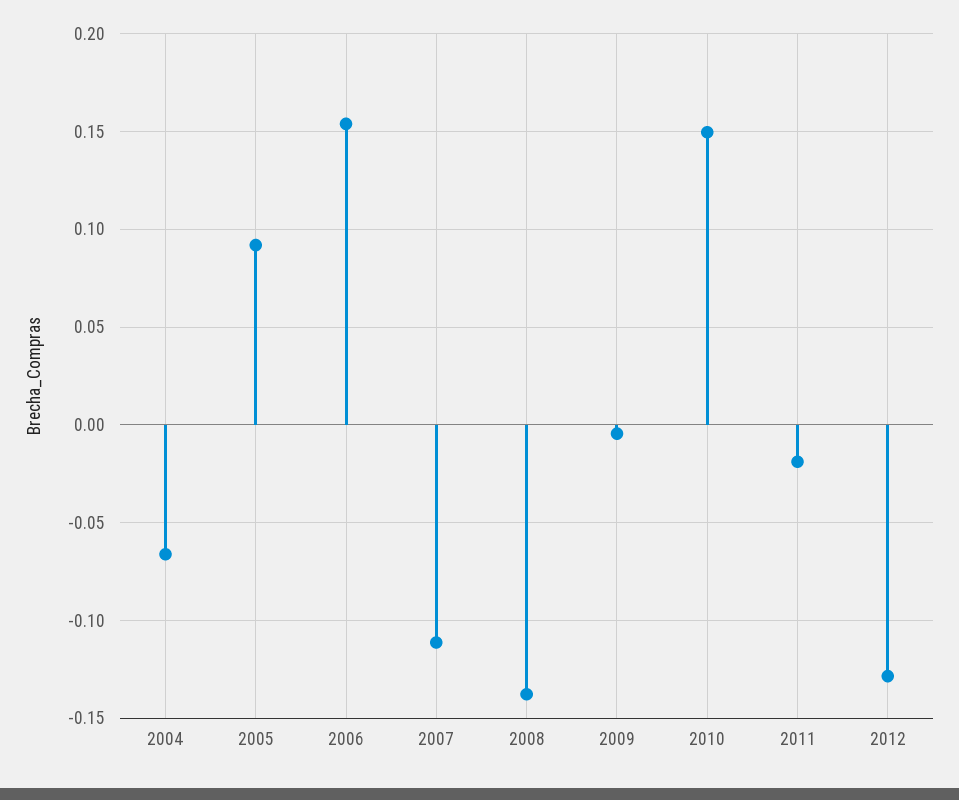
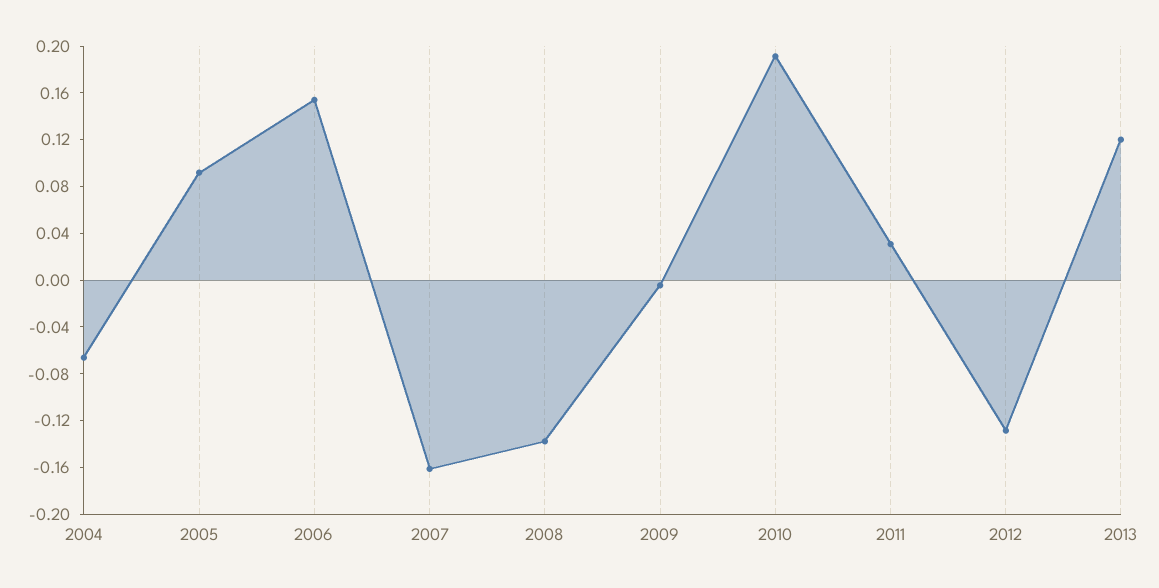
2007: -0.11 -> -0.16
2010: 0.15 -> 0.19
2011: -0.02 -> 0.03
2013: none -> 0.12

